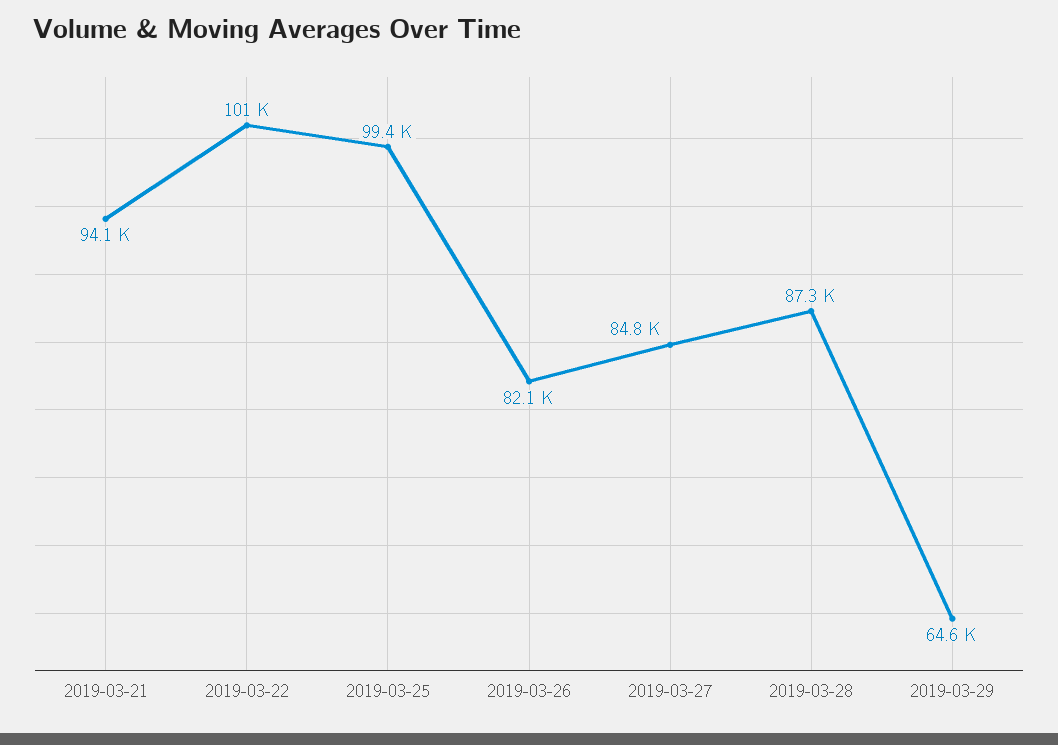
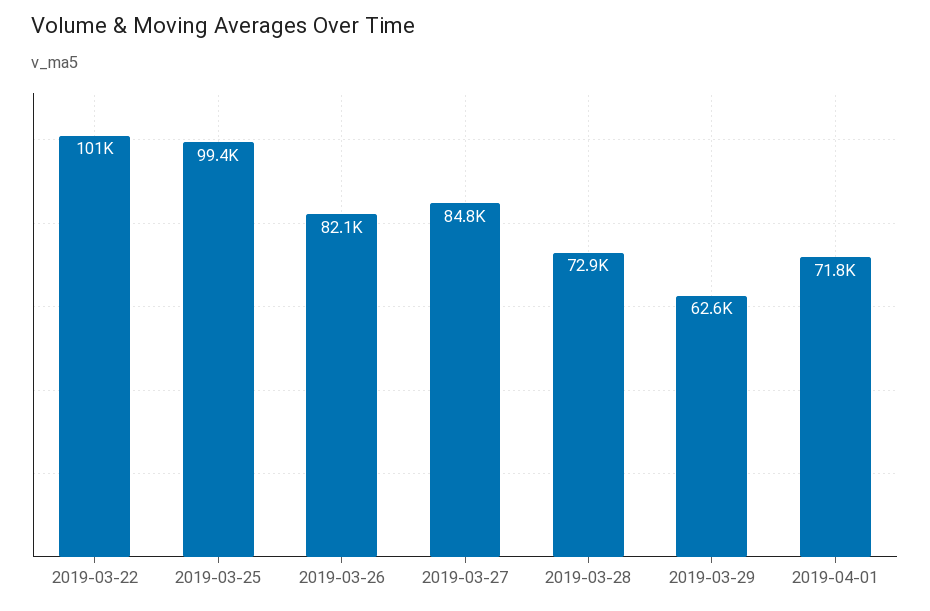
2019-03-21: 94100 -> none
2019-03-28: 87300 -> 72900
2019-03-29: 64600 -> 62600
2019-04-01: none -> 71800

